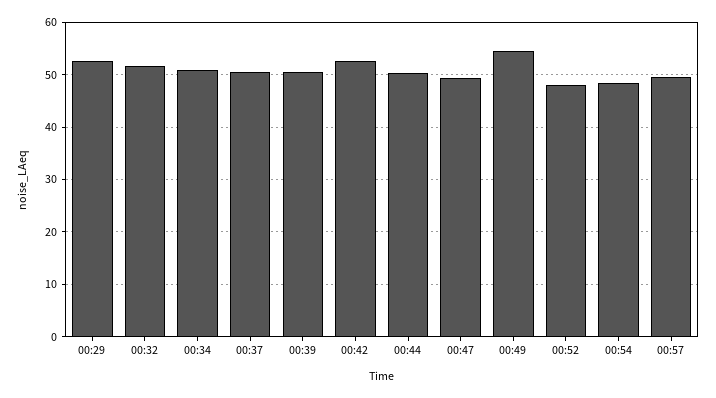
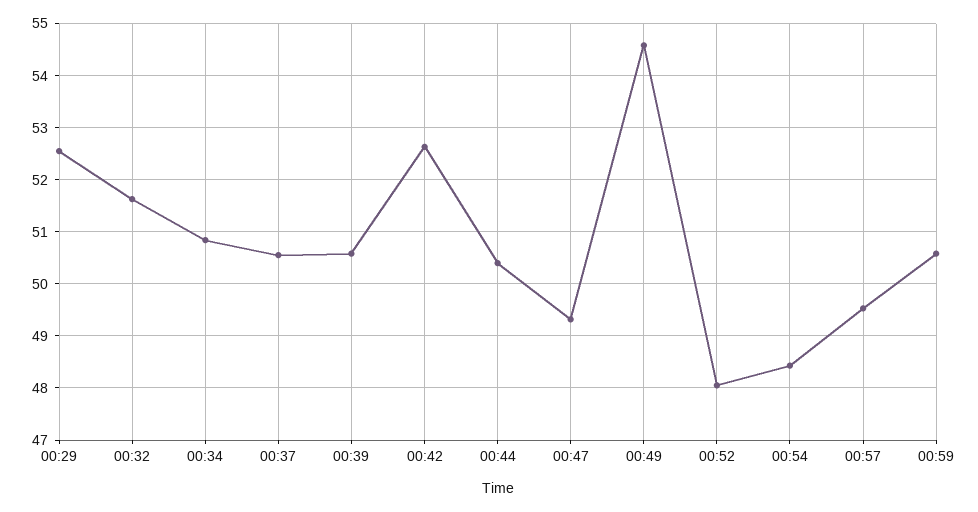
00:59: none -> 50.6

